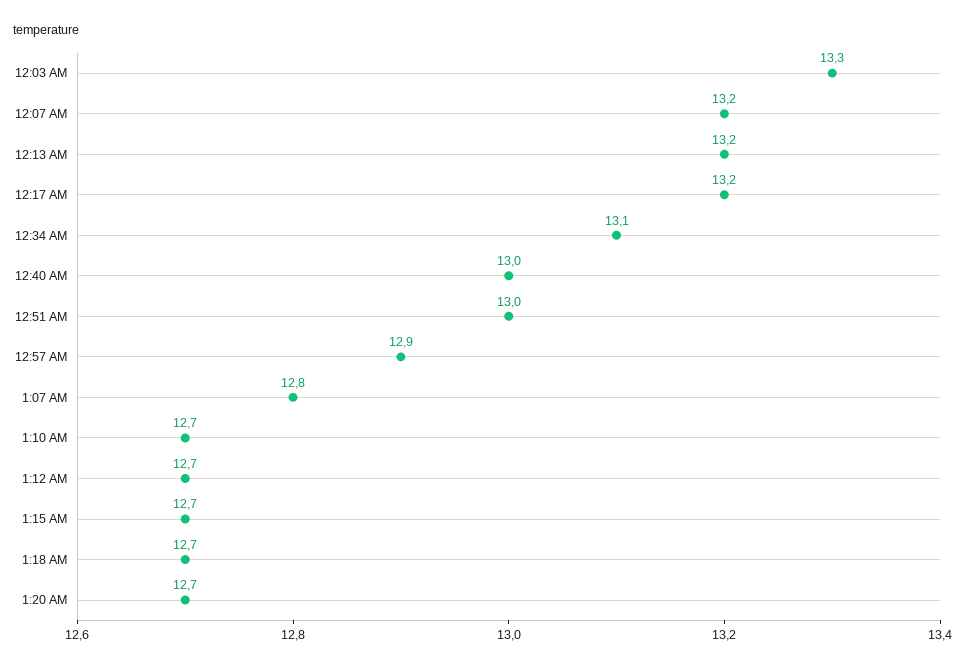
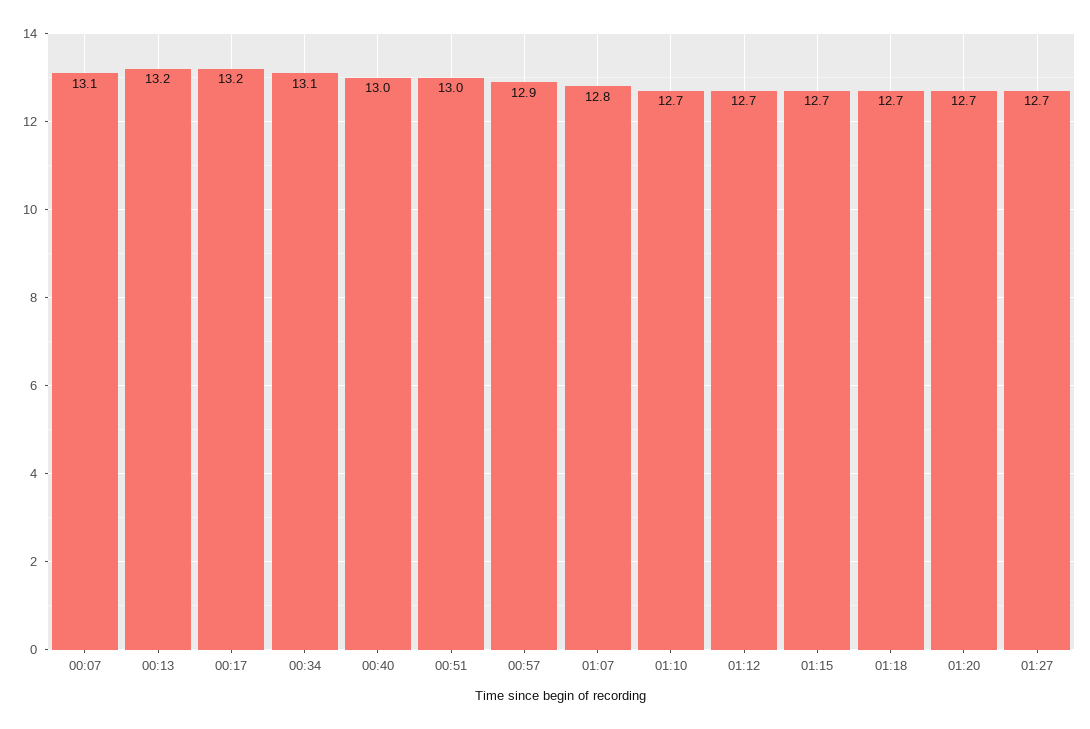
12:03 AM: 13.3 -> none
12:07 AM: 13.2 -> 13.1
01:27: none -> 12.7

